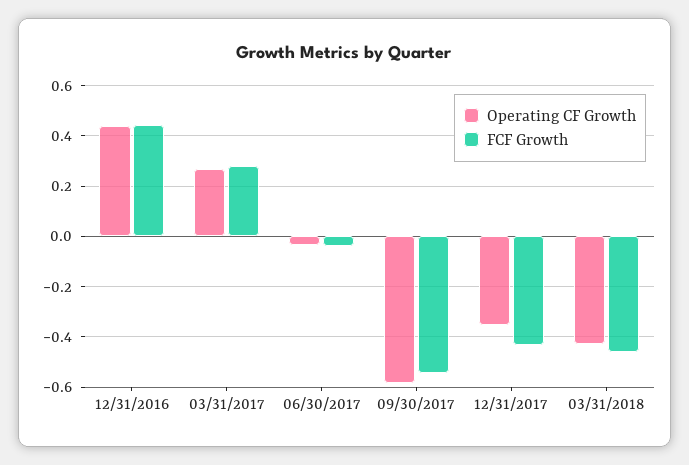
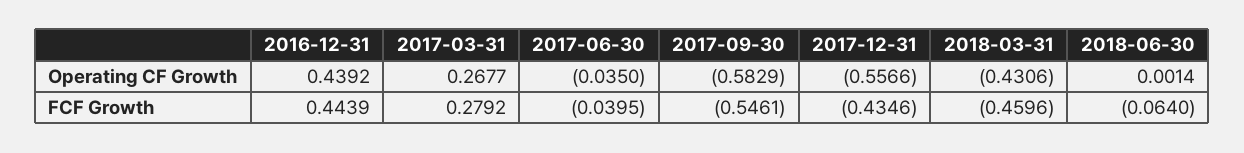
Operating CF Growth, 12/31/2017: -0.35 -> -0.5566
Operating CF Growth, 2018-06-30: none -> 0.0014
FCF Growth, 2018-06-30: none -> -0.064

